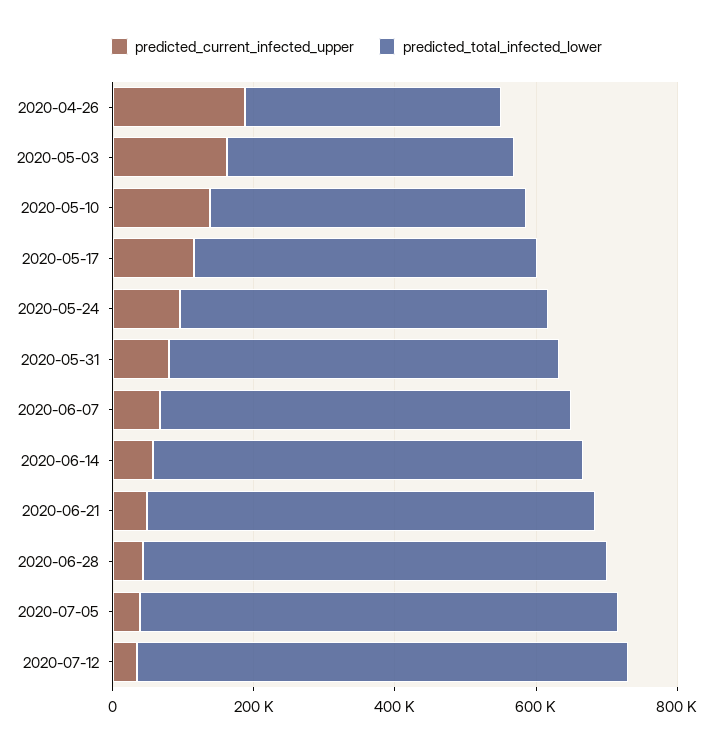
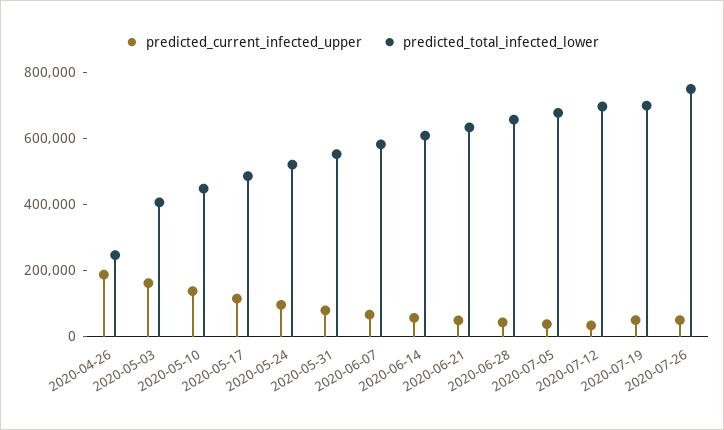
predicted_total_infected_lower, 2020-04-26: 350000 -> 250000
predicted_current_infected_upper, 2020-07-19: none -> 50000
predicted_total_infected_lower, 2020-07-19: none -> 700000
predicted_current_infected_upper, 2020-07-26: none -> 50000
predicted_total_infected_lower, 2020-07-26: none -> 750000

